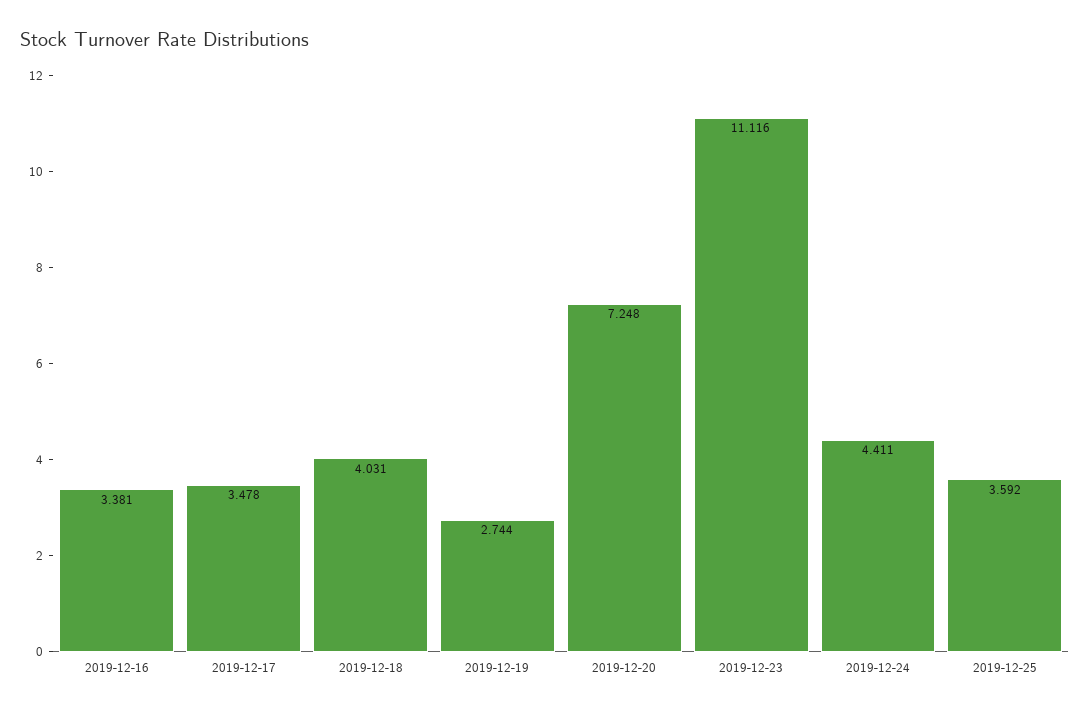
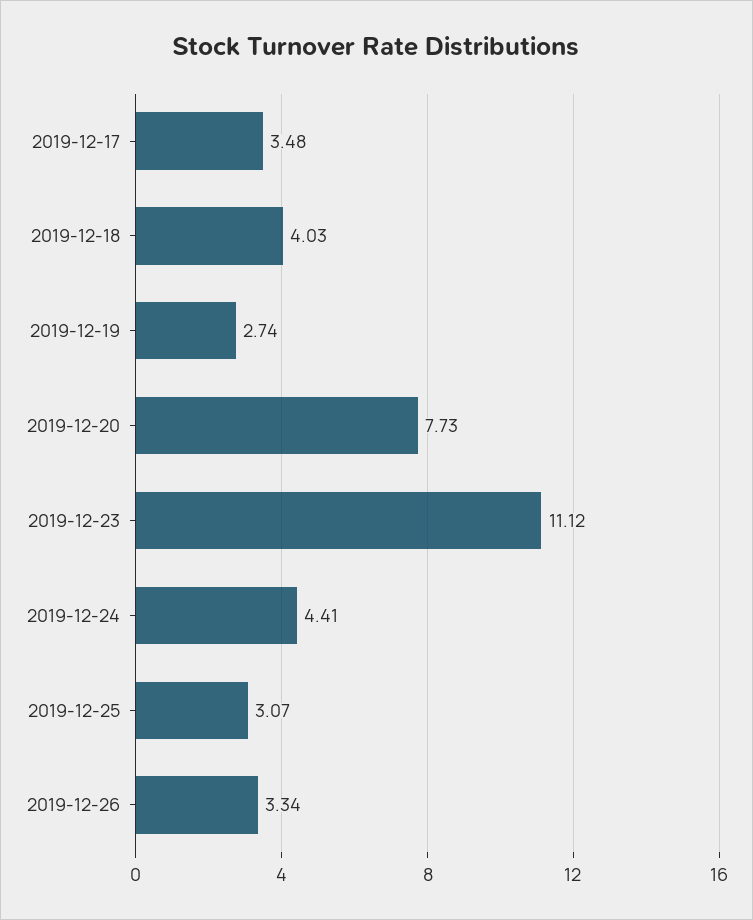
2019-12-16: 3.381 -> none
2019-12-20: 7.248 -> 7.73
2019-12-25: 3.592 -> 3.07
2019-12-26: none -> 3.34

